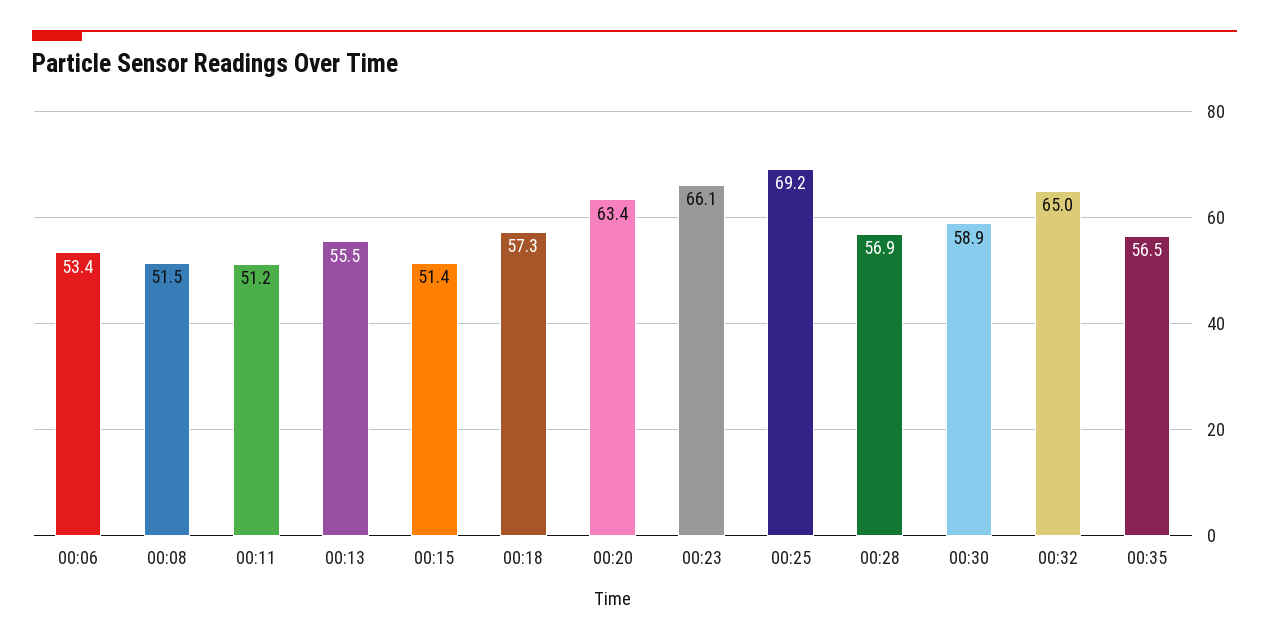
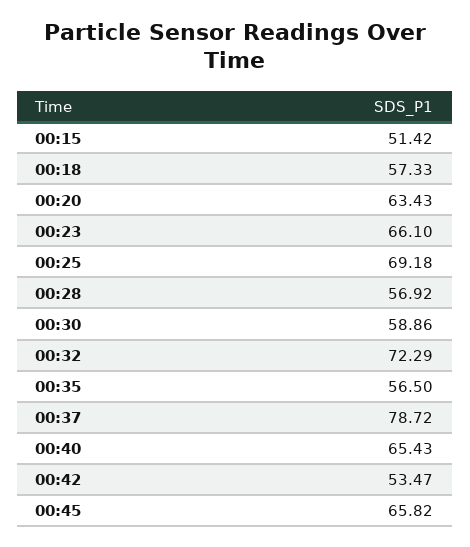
00:06: 53.4 -> none
00:08: 51.5 -> none
00:11: 51.2 -> none
00:13: 55.5 -> none
00:32: 65 -> 72.29
00:37: none -> 78.72
00:40: none -> 65.43
00:42: none -> 53.47
00:45: none -> 65.82

